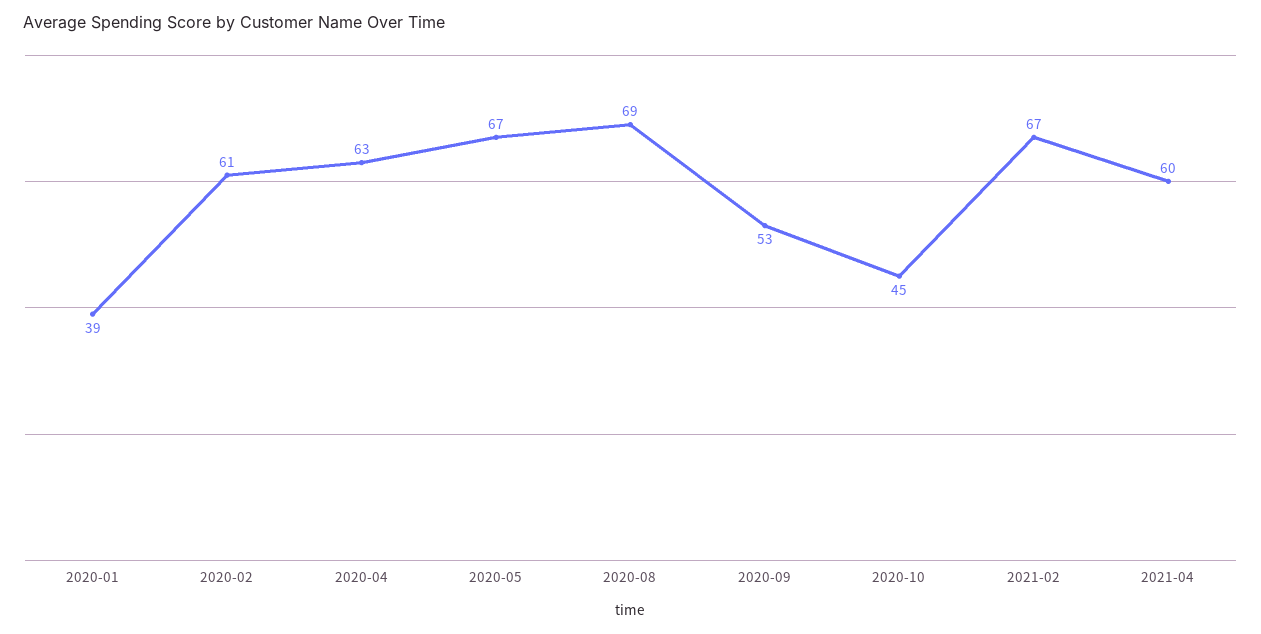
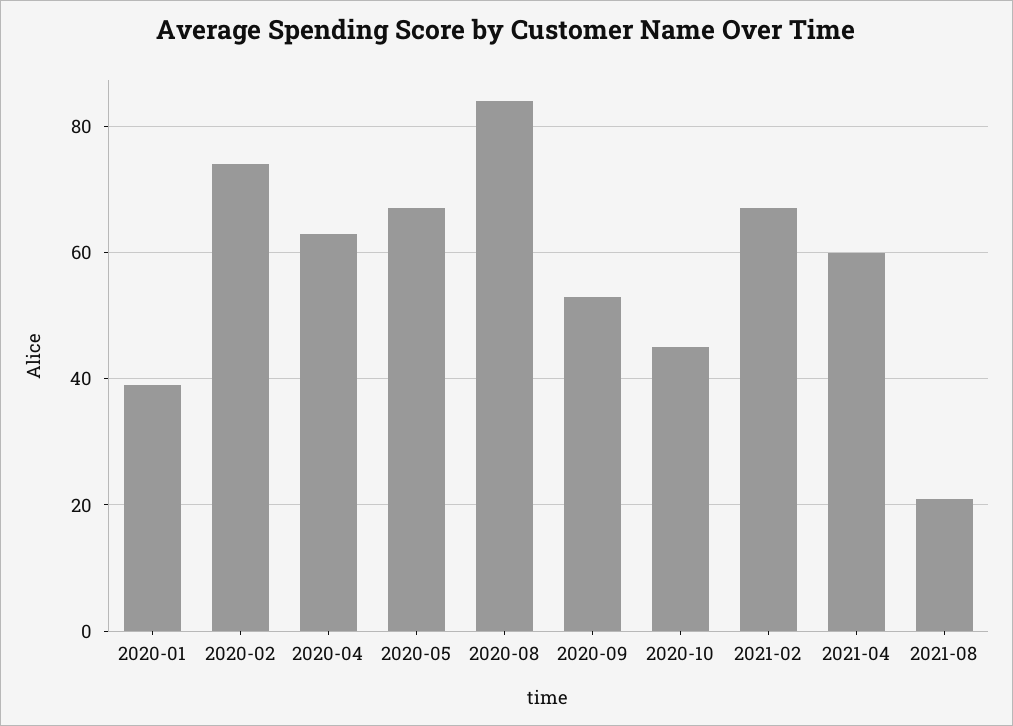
2020-02: 61 -> 75
2020-08: 69 -> 85
2021-08: none -> 20

